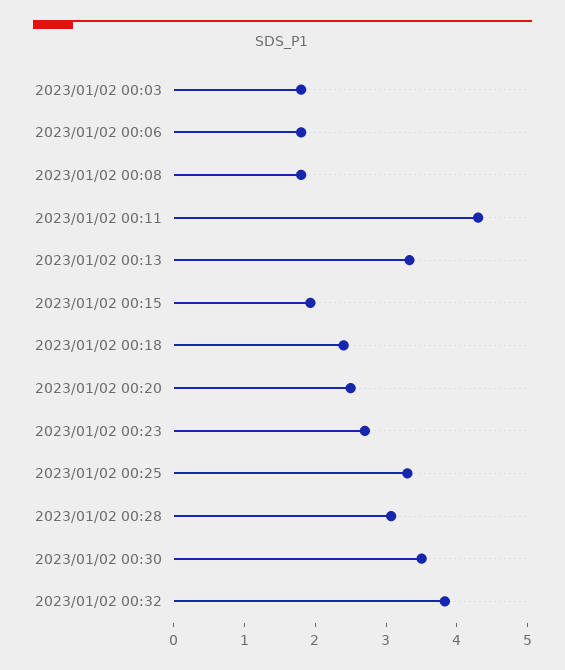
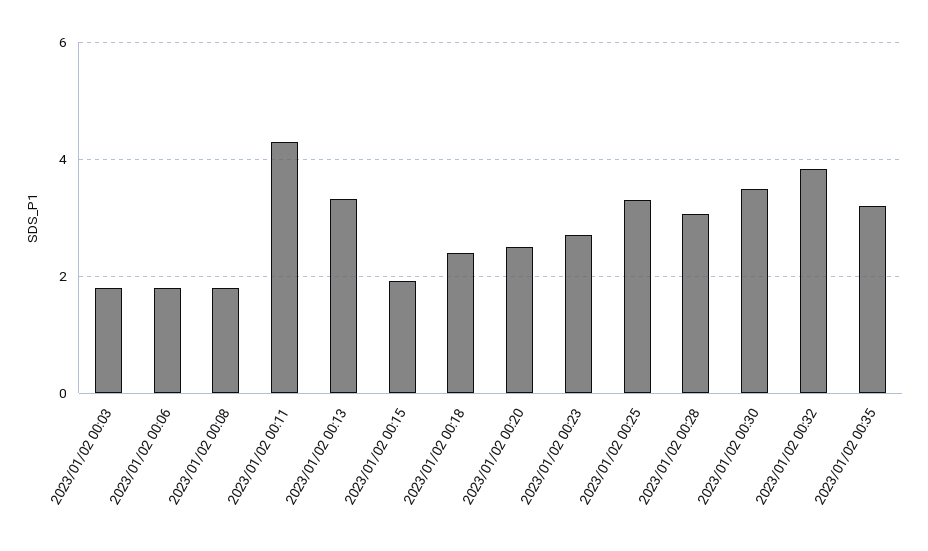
2023/01/02 00:35: none -> 3.2

